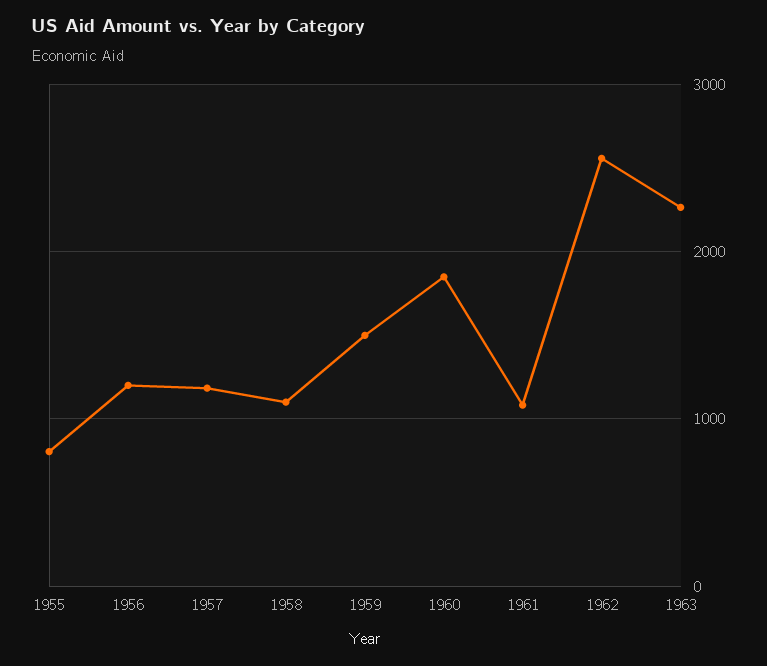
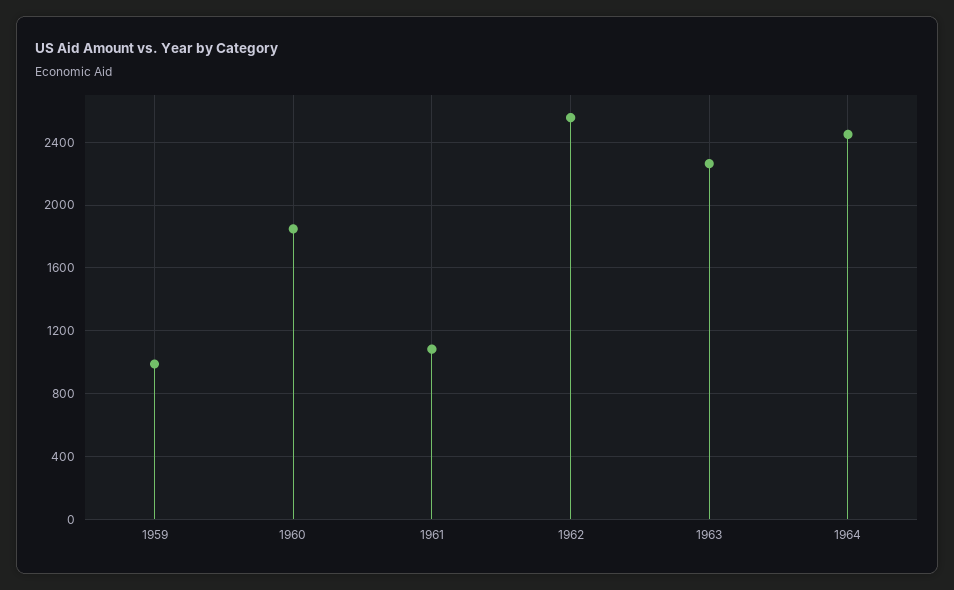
1955: 800 -> none
1956: 1200 -> none
1957: 1200 -> none
1958: 1100 -> none
1959: 1500 -> 1000
1964: none -> 2450

